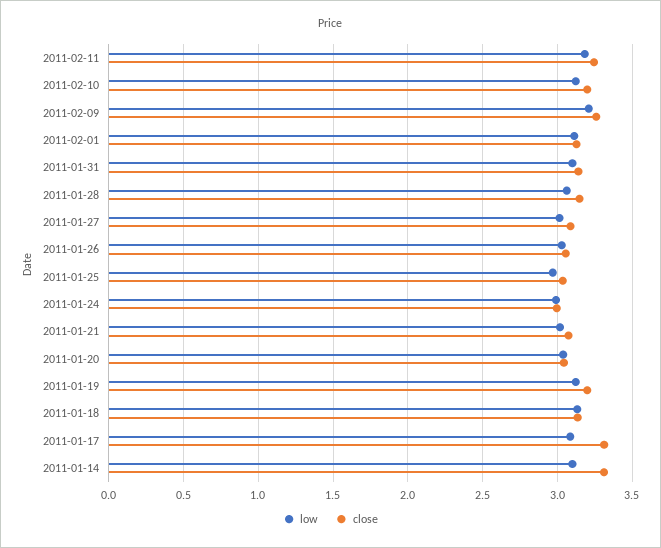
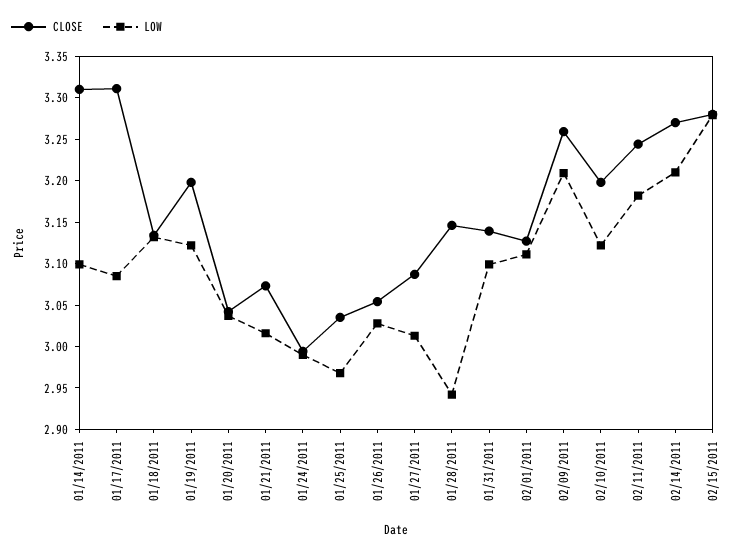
low, 2011-01-28: 3.05 -> 2.94
close, 02/14/2011: none -> 3.27
low, 02/14/2011: none -> 3.21
close, 02/15/2011: none -> 3.28
low, 02/15/2011: none -> 3.28

